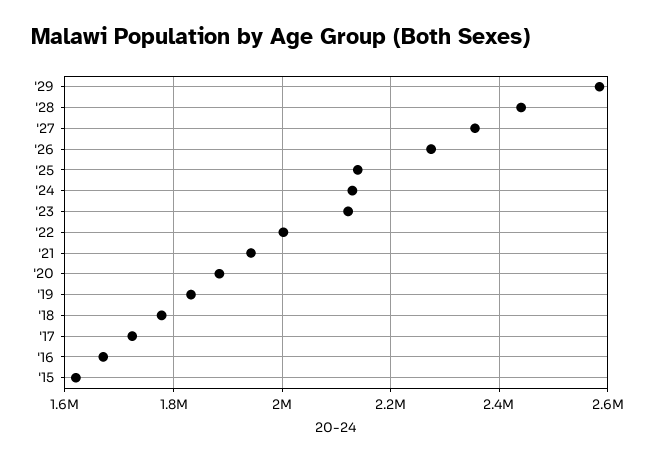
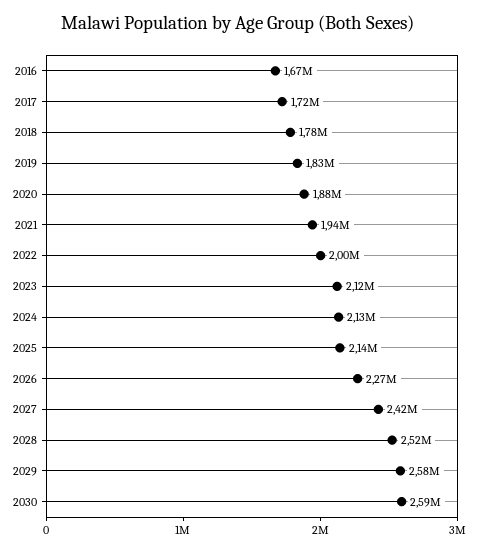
'28: 2440000 -> 2520000
'27: 2360000 -> 2420000
'15: 1620000 -> none
2030: none -> 2590000

